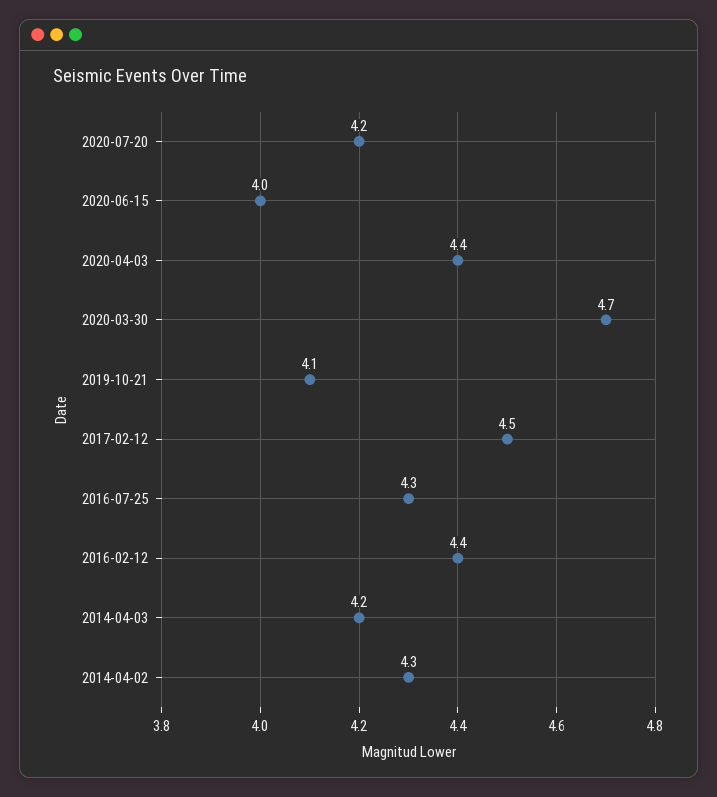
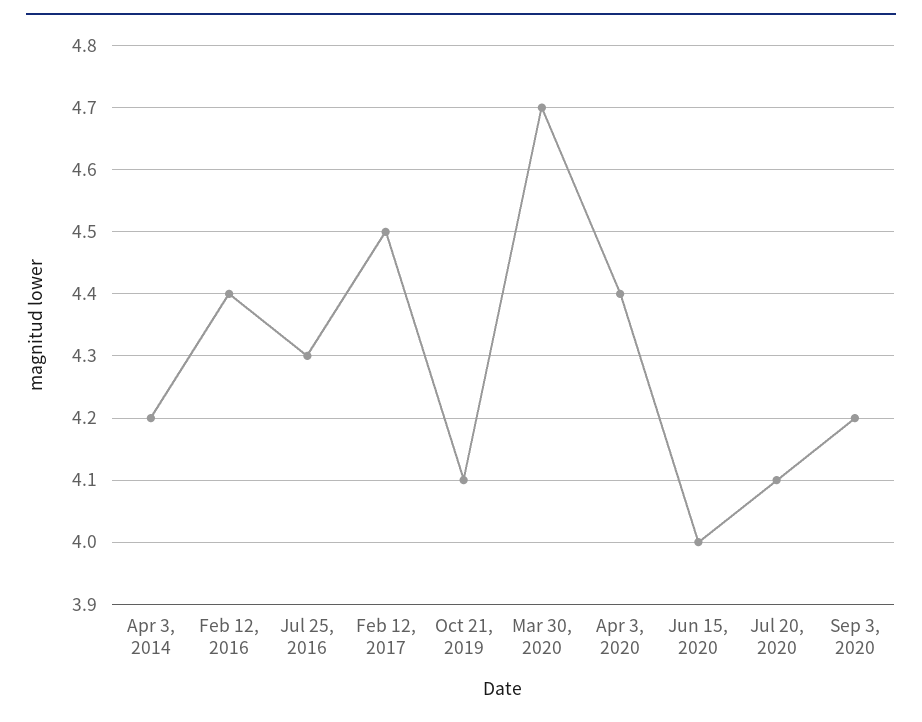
2020-07-20: 4.2 -> 4.1
2014-04-02: 4.3 -> none
Sep 3, 2020: none -> 4.2

